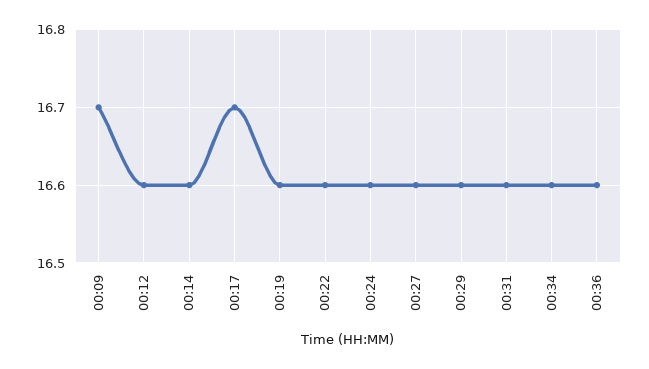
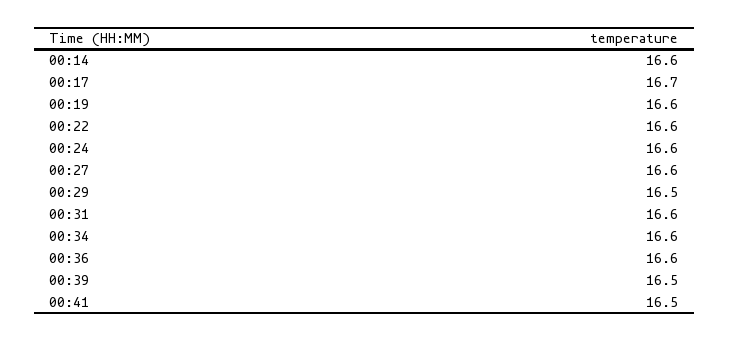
00:09: 16.7 -> none
00:12: 16.6 -> none
00:29: 16.6 -> 16.5
00:39: none -> 16.5
00:41: none -> 16.5

